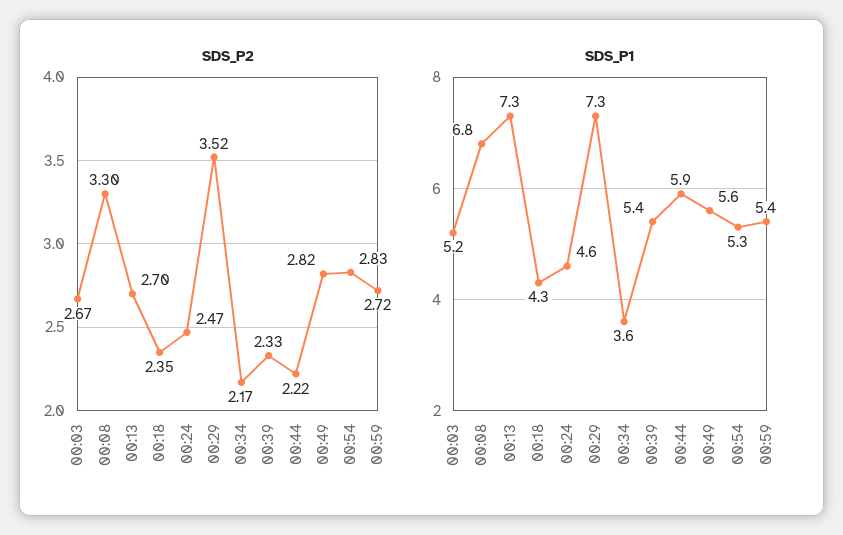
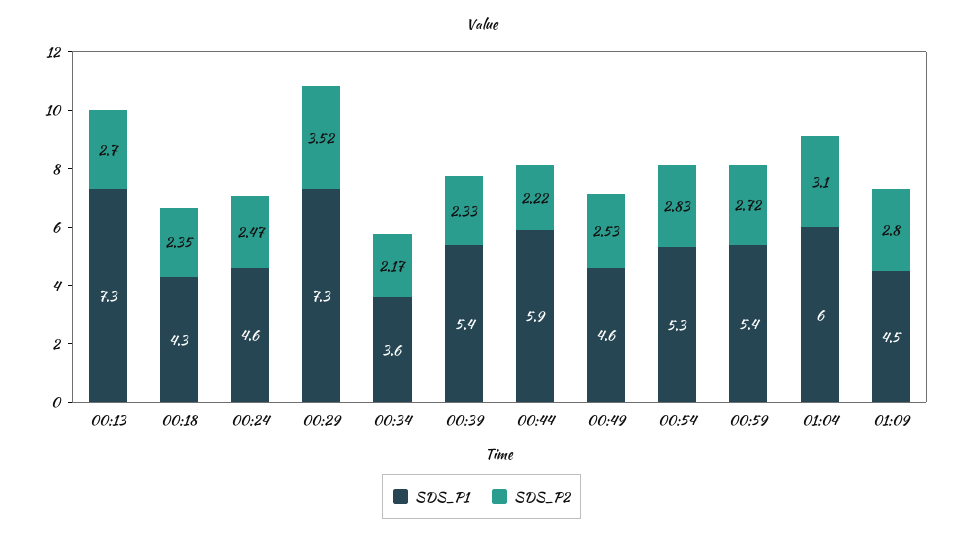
SDS_P2, 00:03: 2.67 -> none
SDS_P2, 00:08: 3.3 -> none
SDS_P2, 00:49: 2.82 -> 2.53
SDS_P1, 00:03: 5.2 -> none
SDS_P1, 00:08: 6.8 -> none
SDS_P1, 00:49: 5.6 -> 4.6
SDS_P1, 01:04: none -> 6
SDS_P2, 01:04: none -> 3.1
SDS_P1, 01:09: none -> 4.5
SDS_P2, 01:09: none -> 2.8

